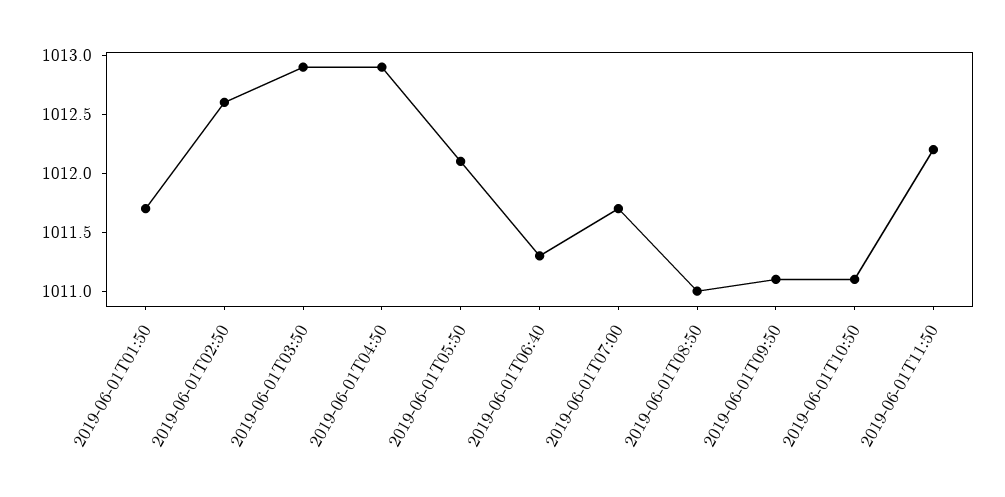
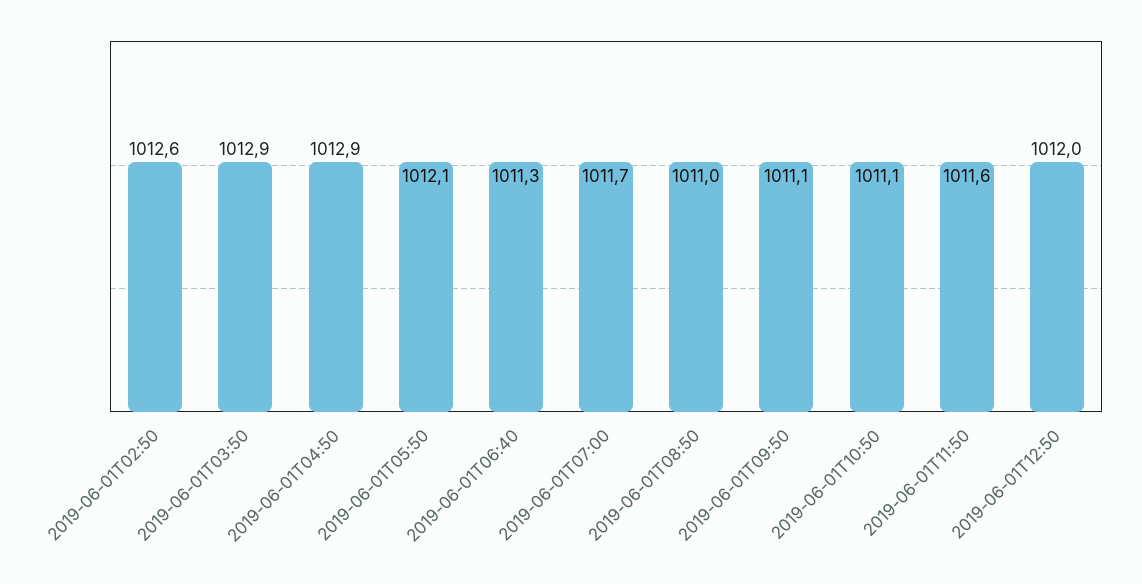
2019-06-01T01:50: 1011.7 -> none
2019-06-01T11:50: 1012.2 -> 1011.6
2019-06-01T12:50: none -> 1012

